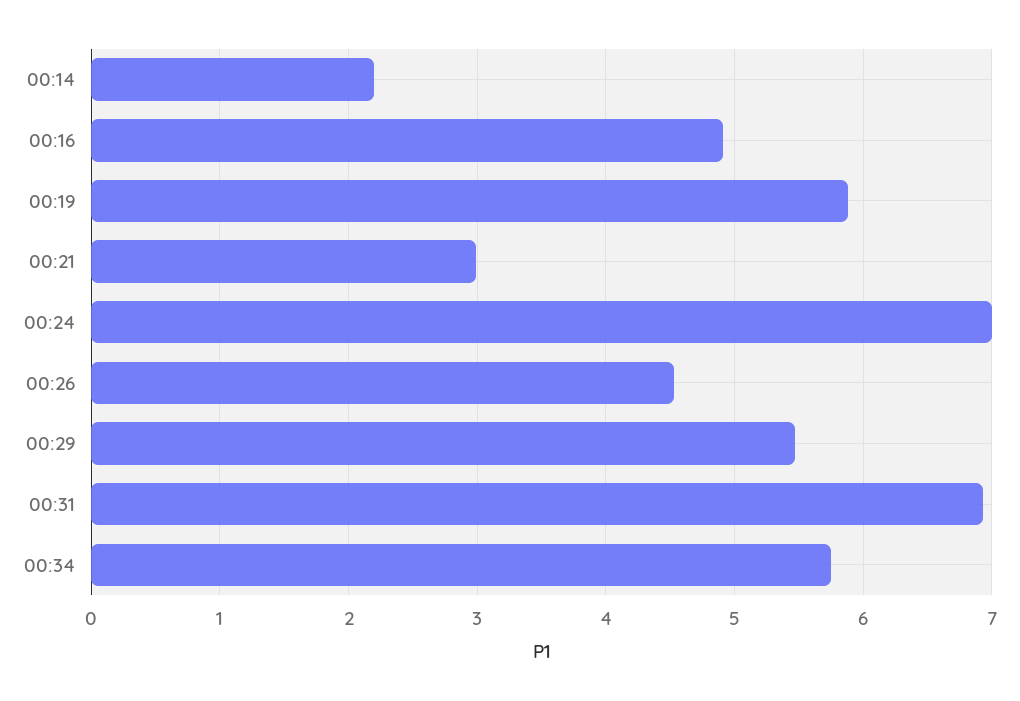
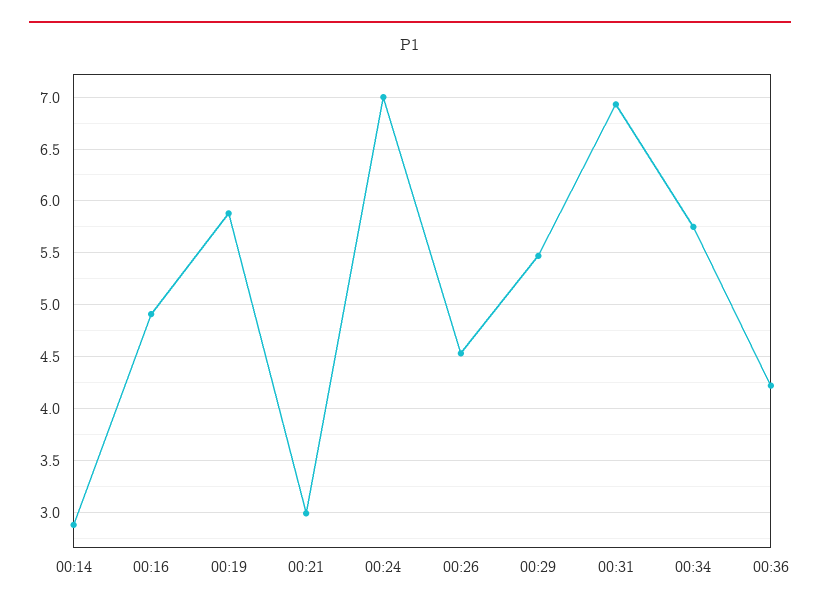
00:14: 2.2 -> 2.9
00:36: none -> 4.2

